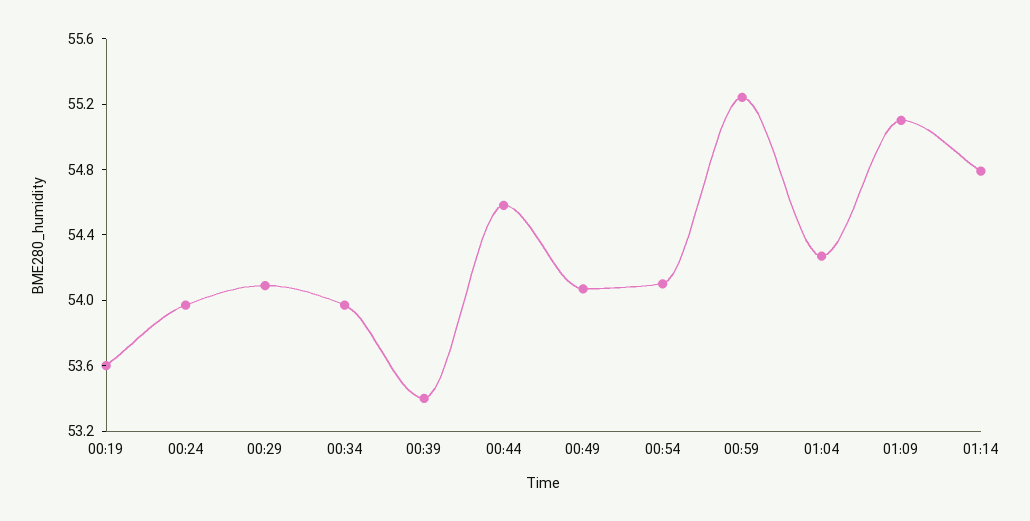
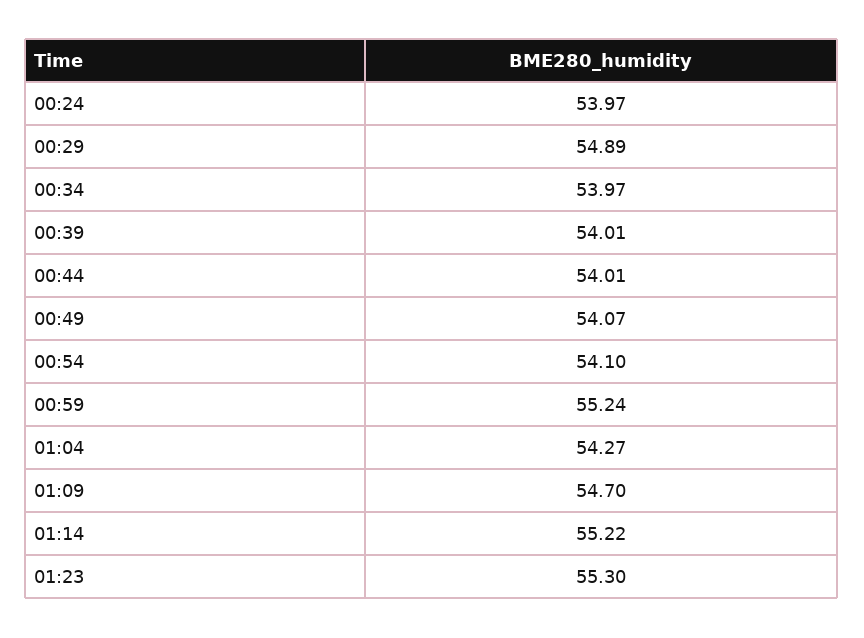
00:19: 53.6 -> none
00:29: 54.1 -> 54.89
00:39: 53.4 -> 54.01
00:44: 54.6 -> 54.01
01:09: 55.1 -> 54.7
01:14: 54.8 -> 55.22
01:23: none -> 55.3

